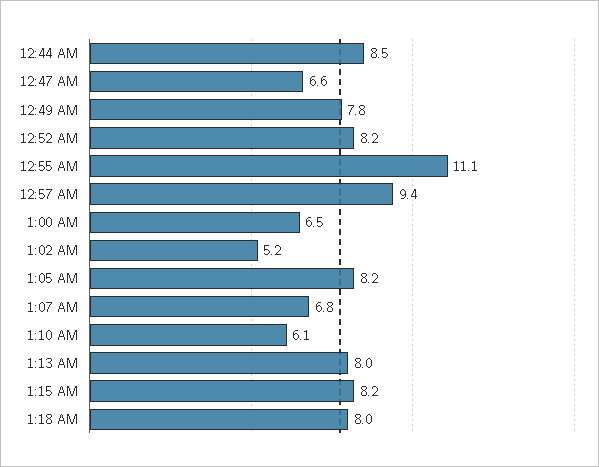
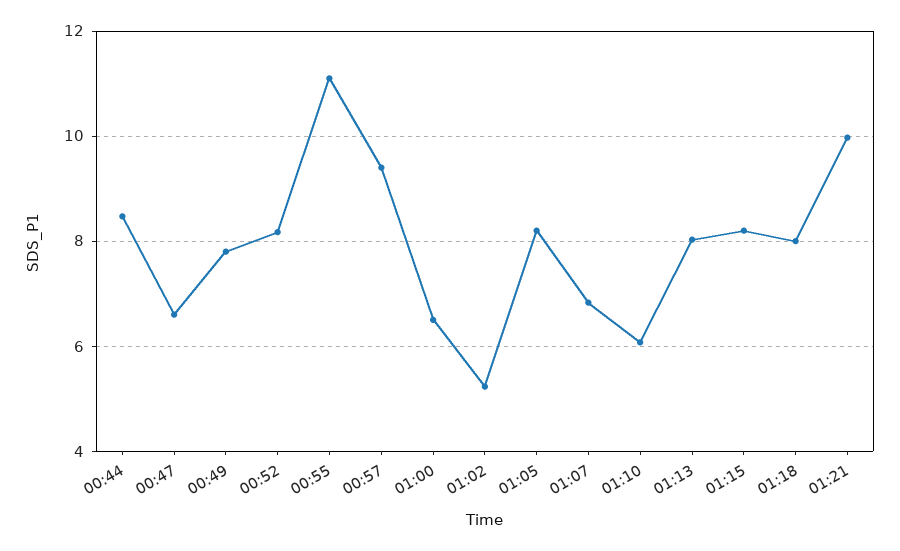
01:21: none -> 10

